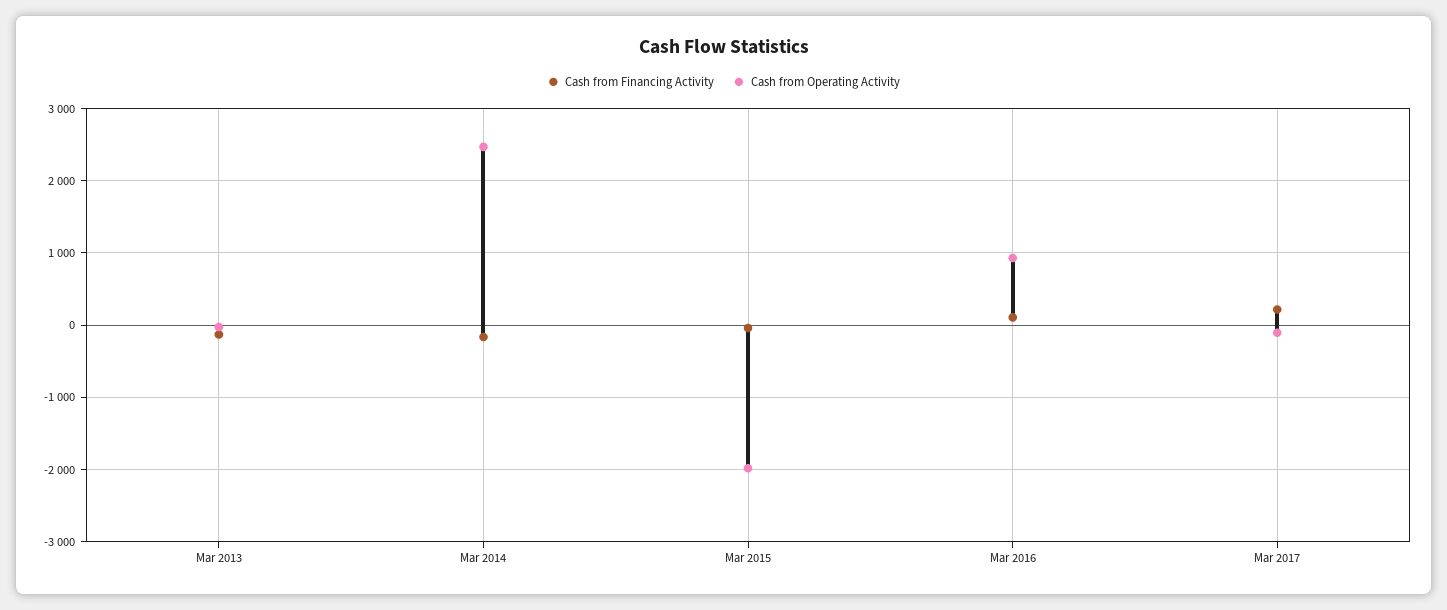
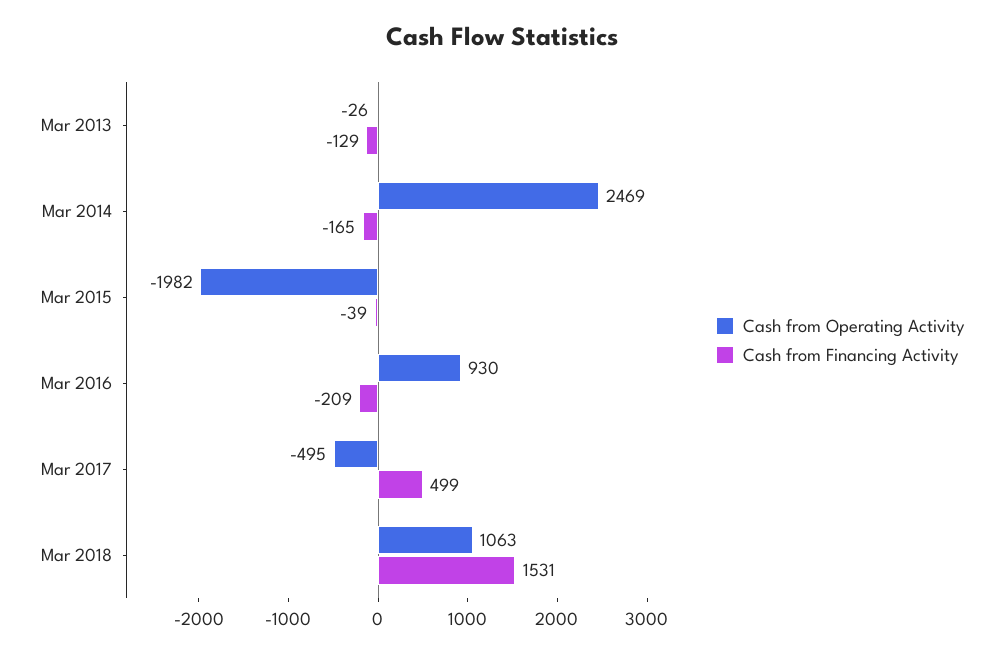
Cash from Financing Activity, Mar 2016: 100 -> -209
Cash from Financing Activity, Mar 2017: 200 -> 499
Cash from Operating Activity, Mar 2017: -100 -> -495
Cash from Operating Activity, Mar 2018: none -> 1063
Cash from Financing Activity, Mar 2018: none -> 1531

